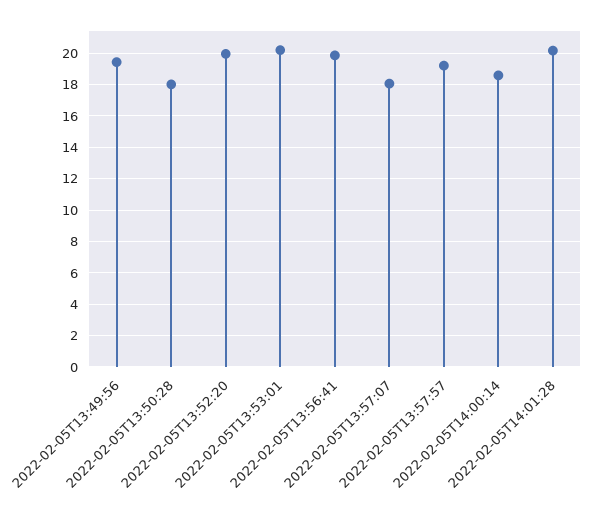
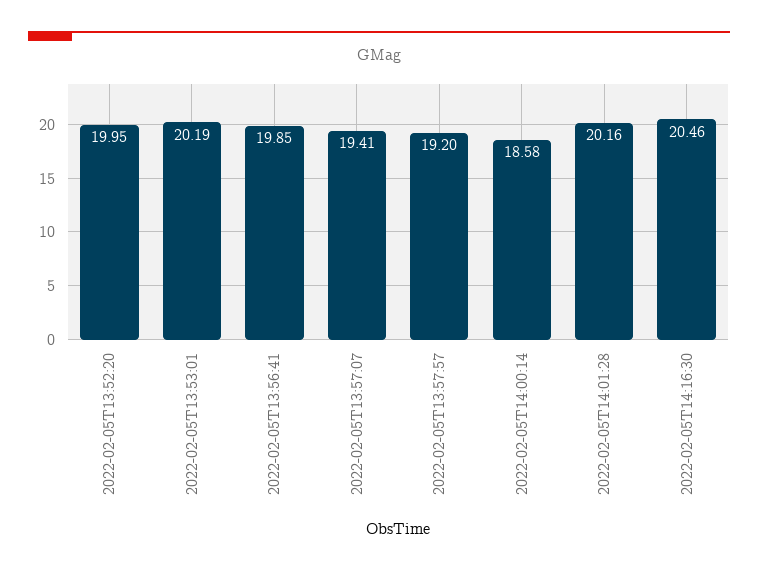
2022-02-05T13:49:56: 19.5 -> none
2022-02-05T13:50:28: 18 -> none
2022-02-05T13:57:07: 18 -> 19.41
2022-02-05T14:16:30: none -> 20.46

